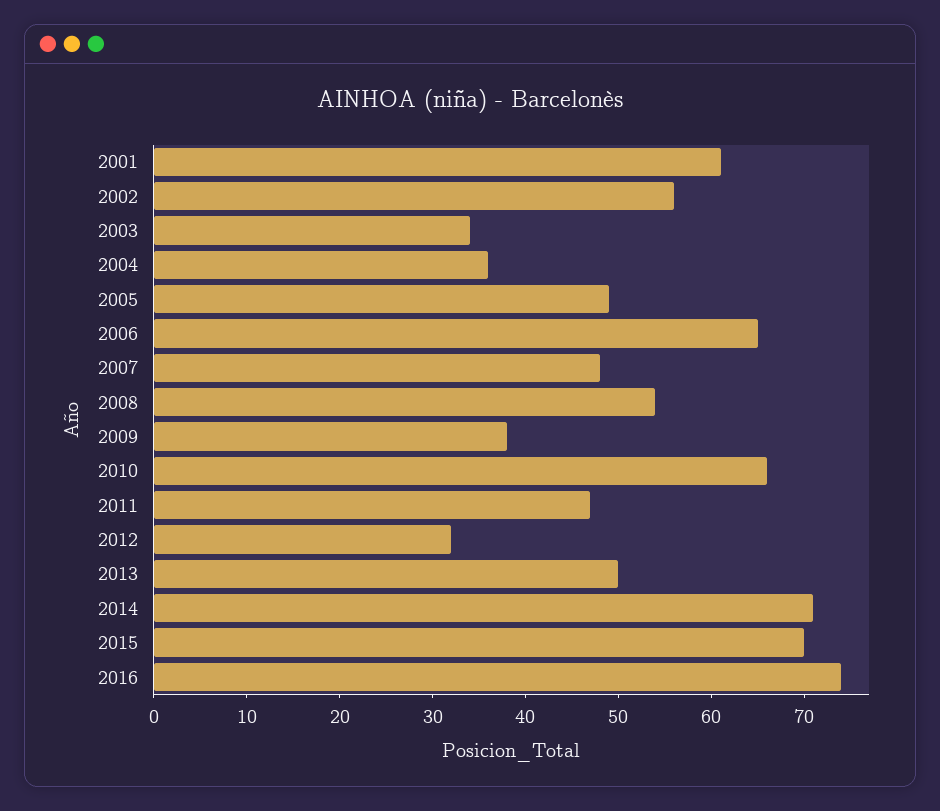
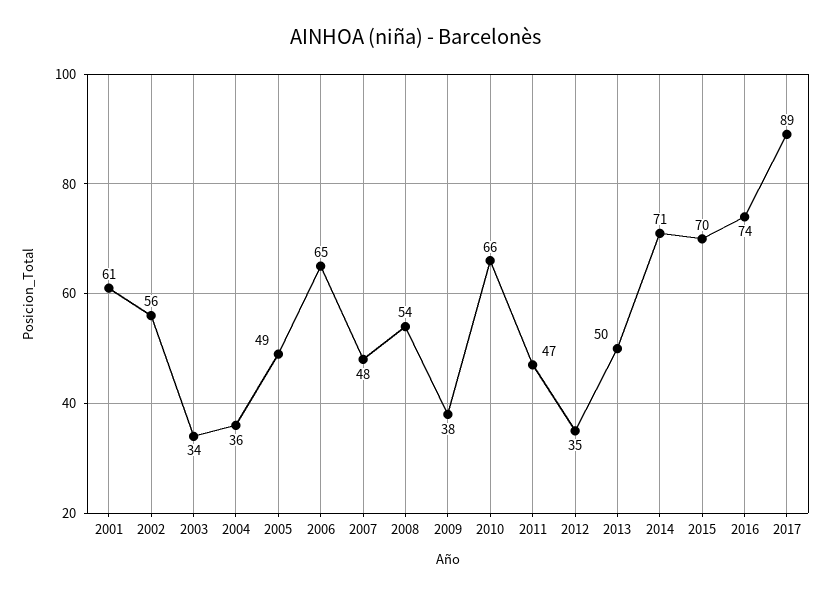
2012: 32 -> 35
2017: none -> 89

